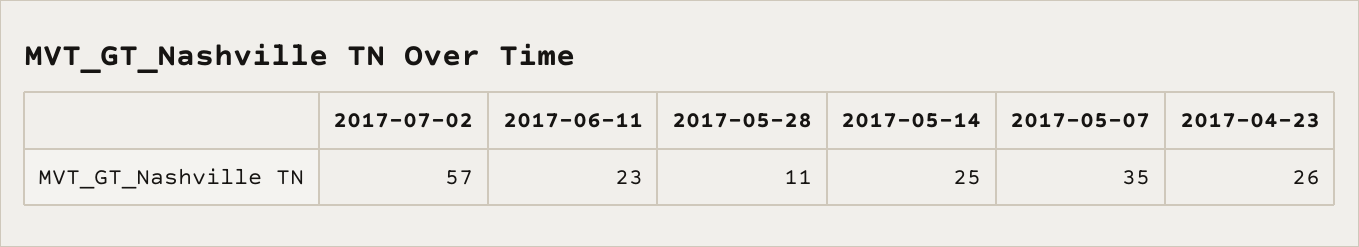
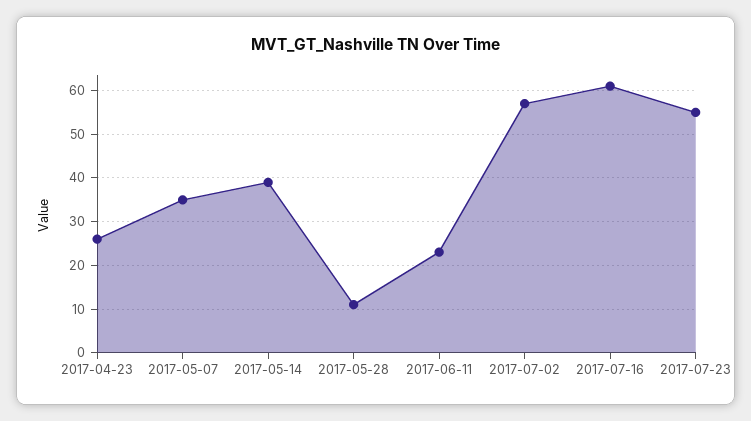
2017-05-14: 25 -> 40
2017-07-16: none -> 60
2017-07-23: none -> 55

